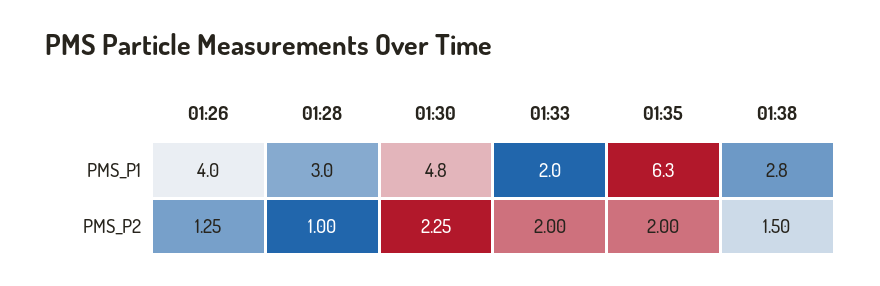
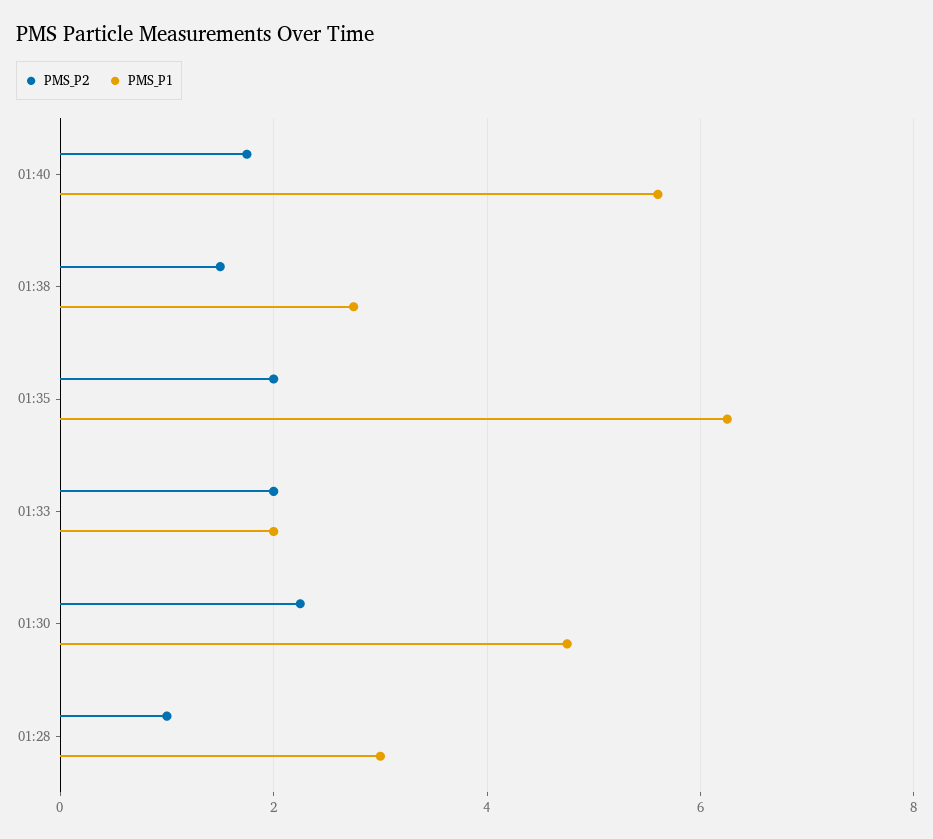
PMS_P1, 01:26: 4 -> none
PMS_P2, 01:26: 1.25 -> none
PMS_P2, 01:40: none -> 1.8
PMS_P1, 01:40: none -> 5.6

